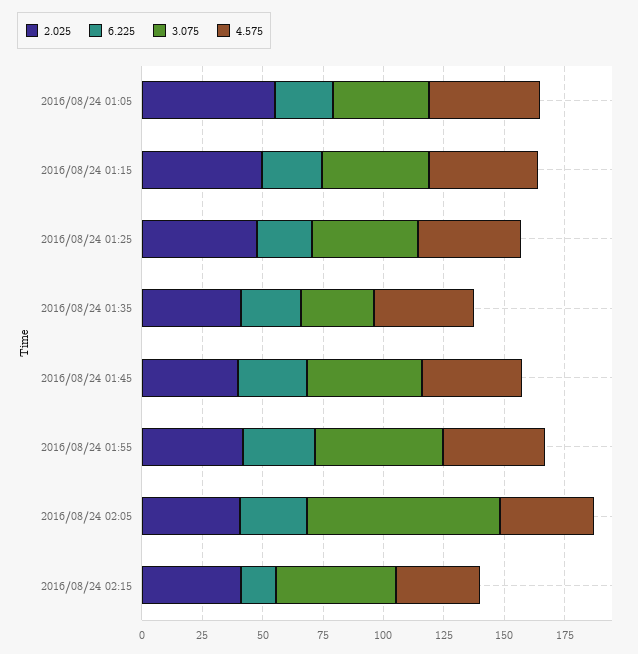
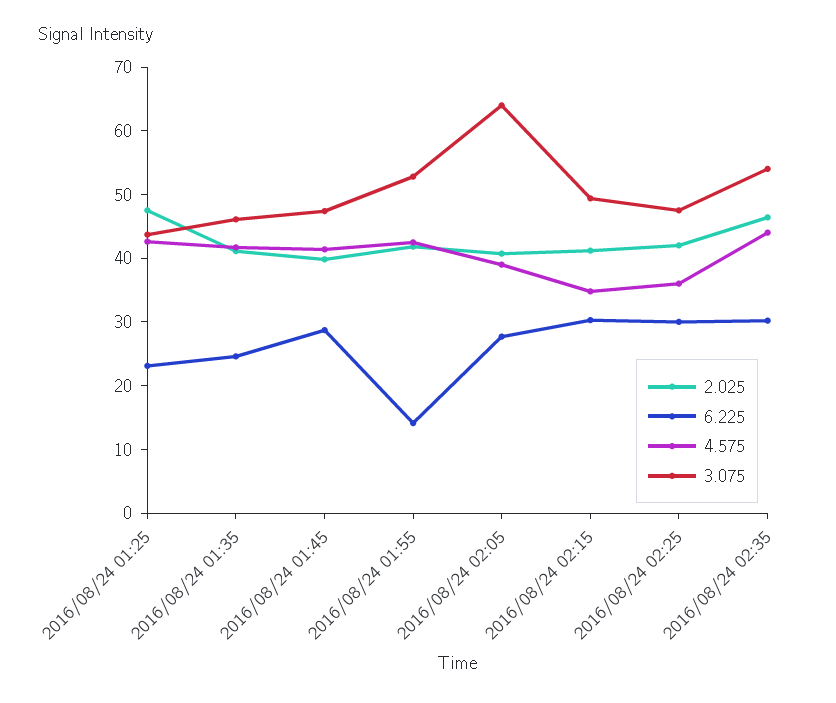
2.025, 2016/08/24 01:05: 55 -> none
6.225, 2016/08/24 01:05: 25 -> none
3.075, 2016/08/24 01:05: 40 -> none
4.575, 2016/08/24 01:05: 45 -> none
2.025, 2016/08/24 01:15: 50 -> none
6.225, 2016/08/24 01:15: 25 -> none
3.075, 2016/08/24 01:15: 45 -> none
4.575, 2016/08/24 01:15: 45 -> none
3.075, 2016/08/24 01:35: 30 -> 46
6.225, 2016/08/24 01:55: 30 -> 14
3.075, 2016/08/24 02:05: 80 -> 64
6.225, 2016/08/24 02:15: 15 -> 30
2.025, 2016/08/24 02:25: none -> 42
6.225, 2016/08/24 02:25: none -> 30
4.575, 2016/08/24 02:25: none -> 36
3.075, 2016/08/24 02:25: none -> 48
2.025, 2016/08/24 02:35: none -> 46
6.225, 2016/08/24 02:35: none -> 30
4.575, 2016/08/24 02:35: none -> 44
3.075, 2016/08/24 02:35: none -> 54

